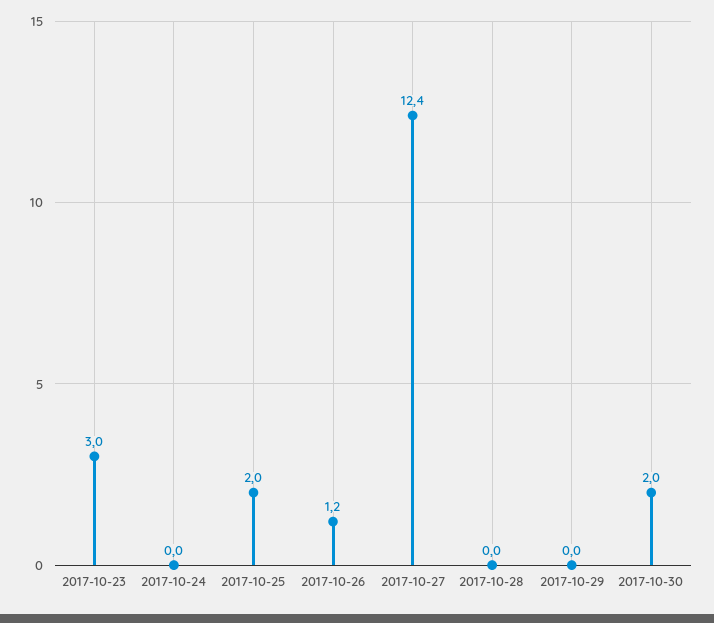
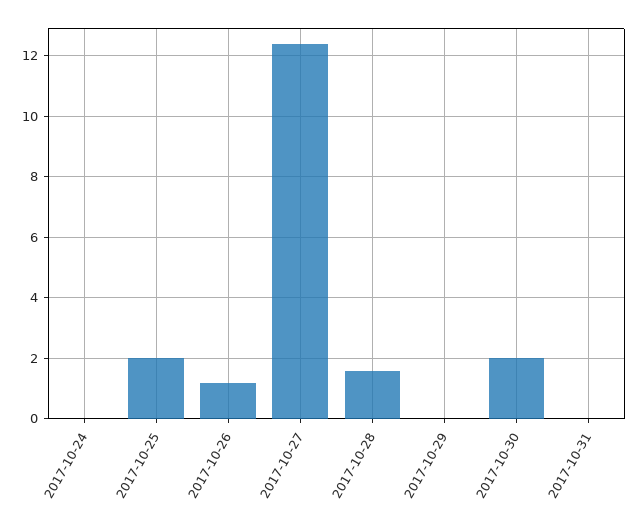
2017-10-23: 3 -> none
2017-10-28: 0 -> 1.5
2017-10-31: none -> 0

